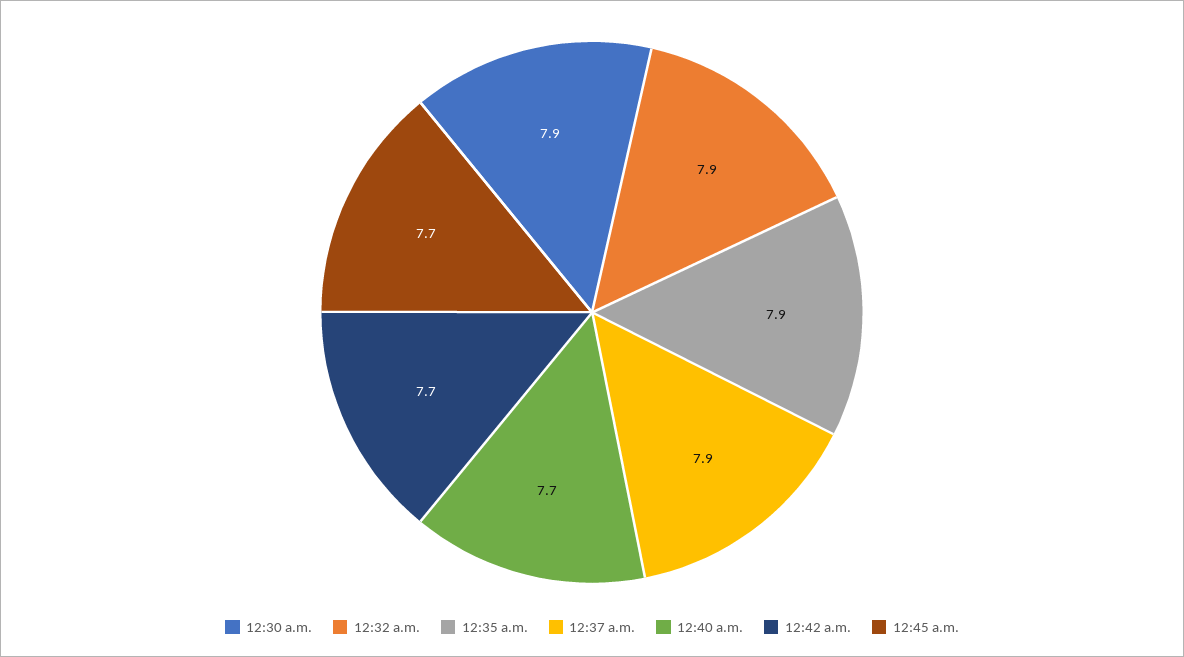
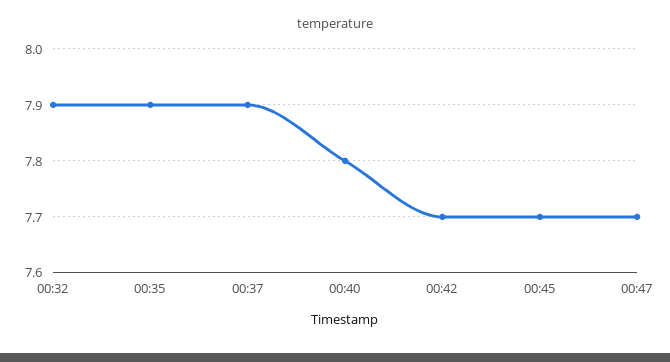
12:30 a.m.: 7.9 -> none
12:40 a.m.: 7.7 -> 7.8
00:47: none -> 7.7

